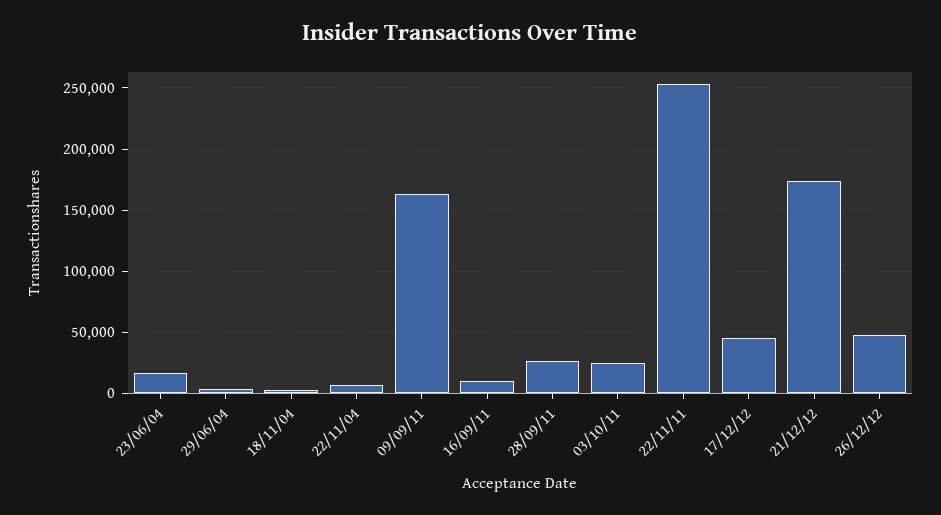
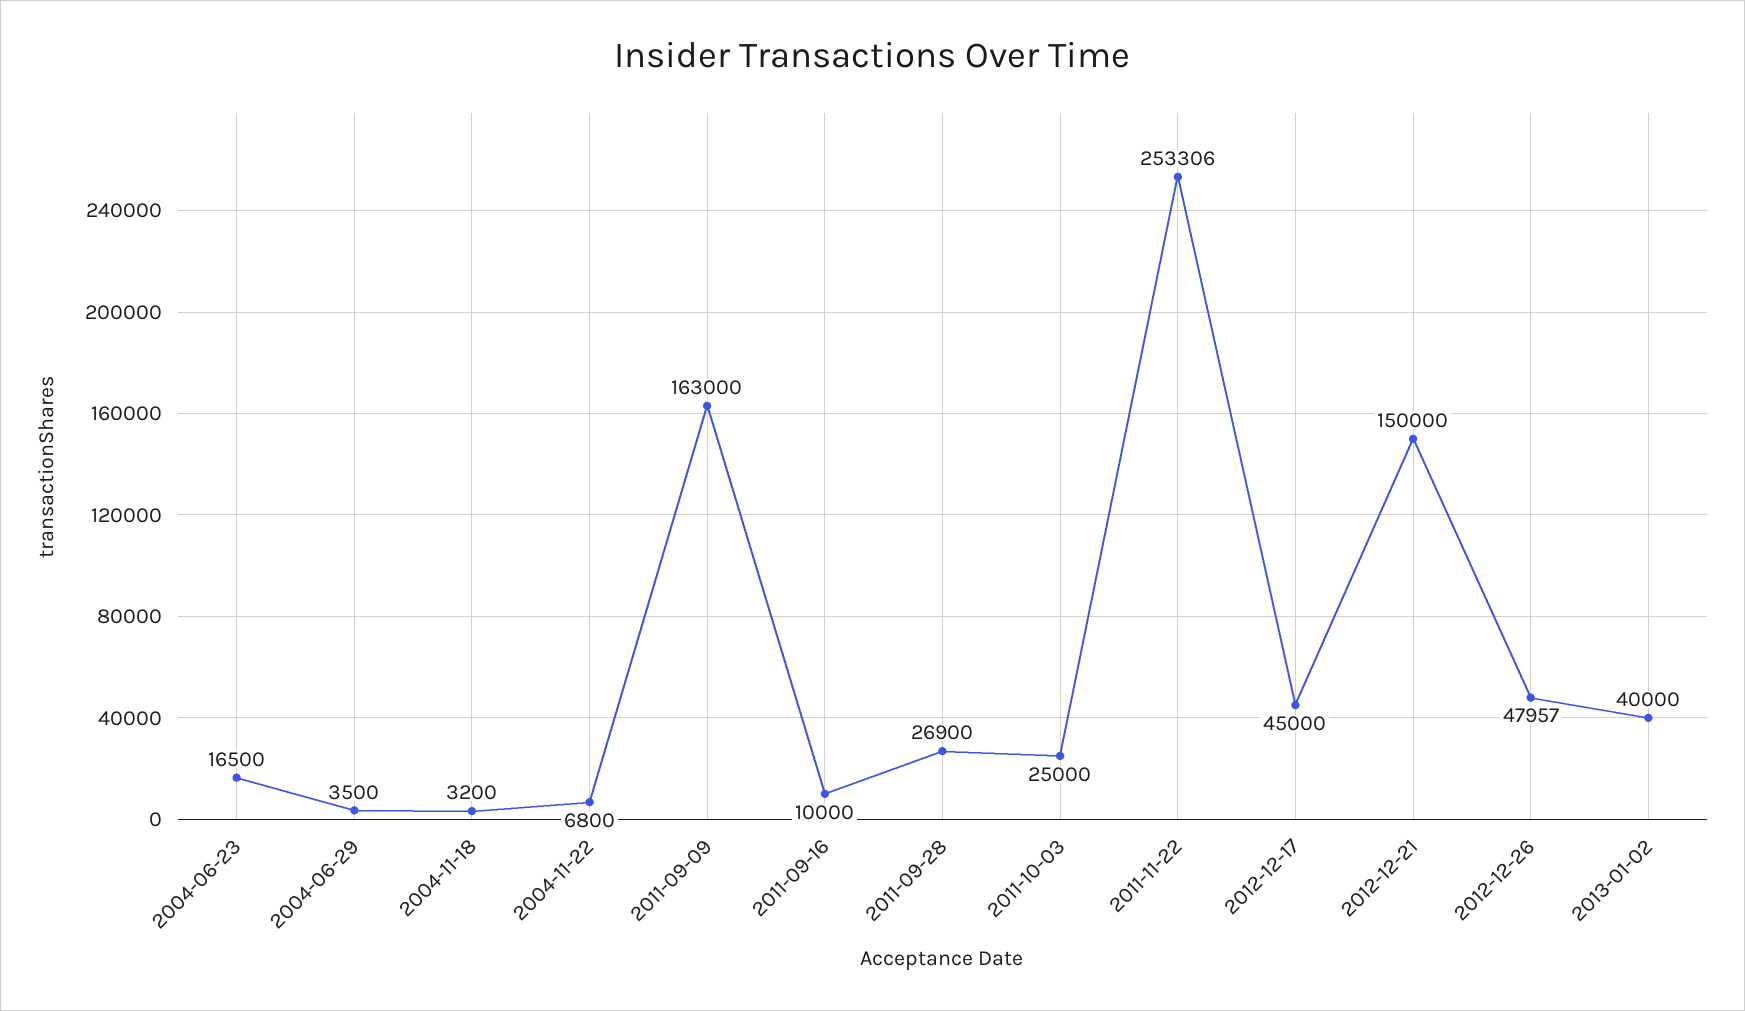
21/12/12: 175000 -> 150000
2013-01-02: none -> 40000

